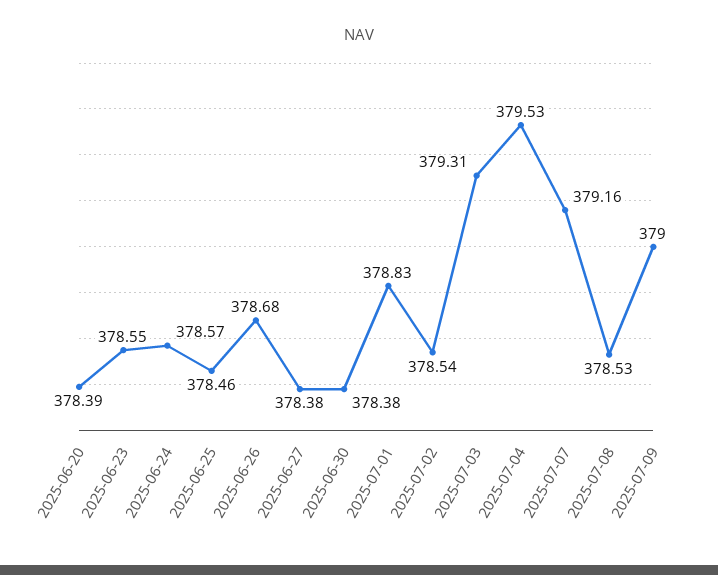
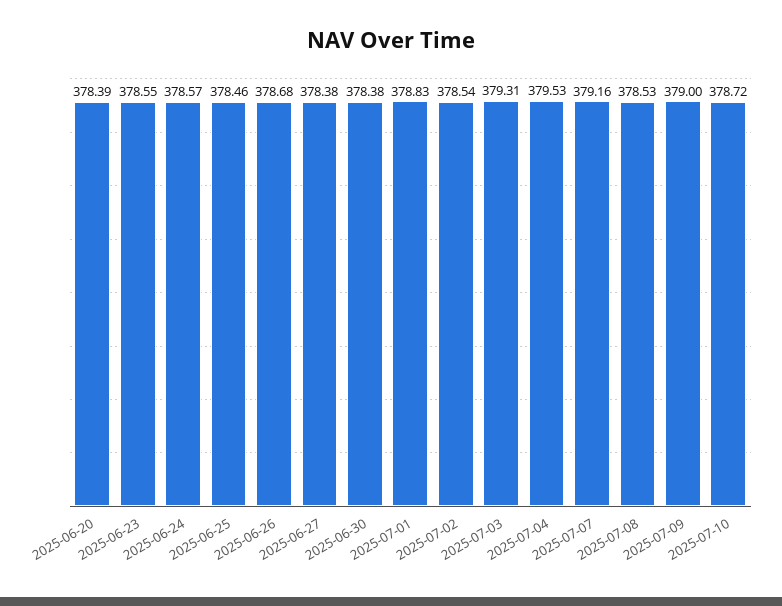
2025-07-10: none -> 378.72

